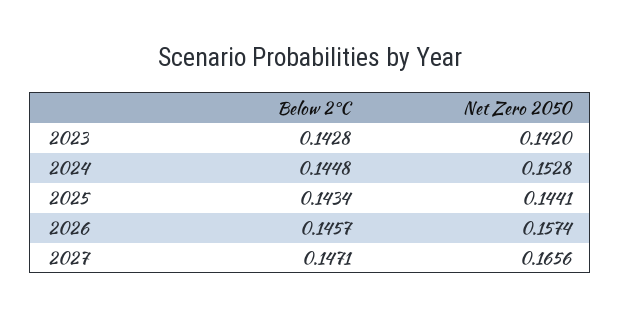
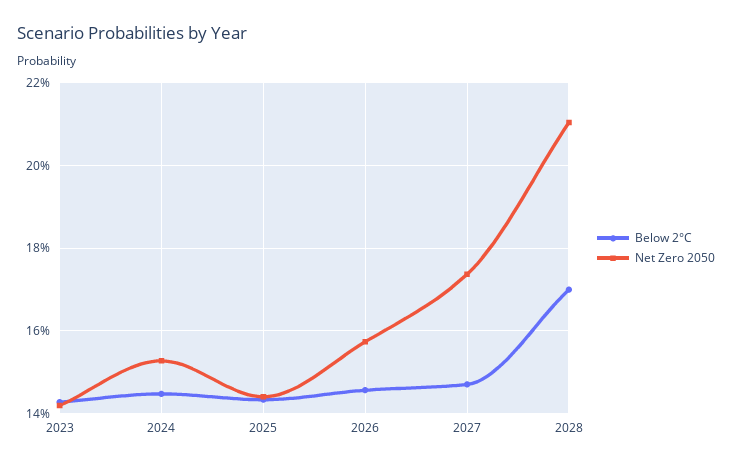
Net Zero 2050, 2027: 0.1656 -> 0.174
Below 2°C, 2028: none -> 0.17
Net Zero 2050, 2028: none -> 0.21

